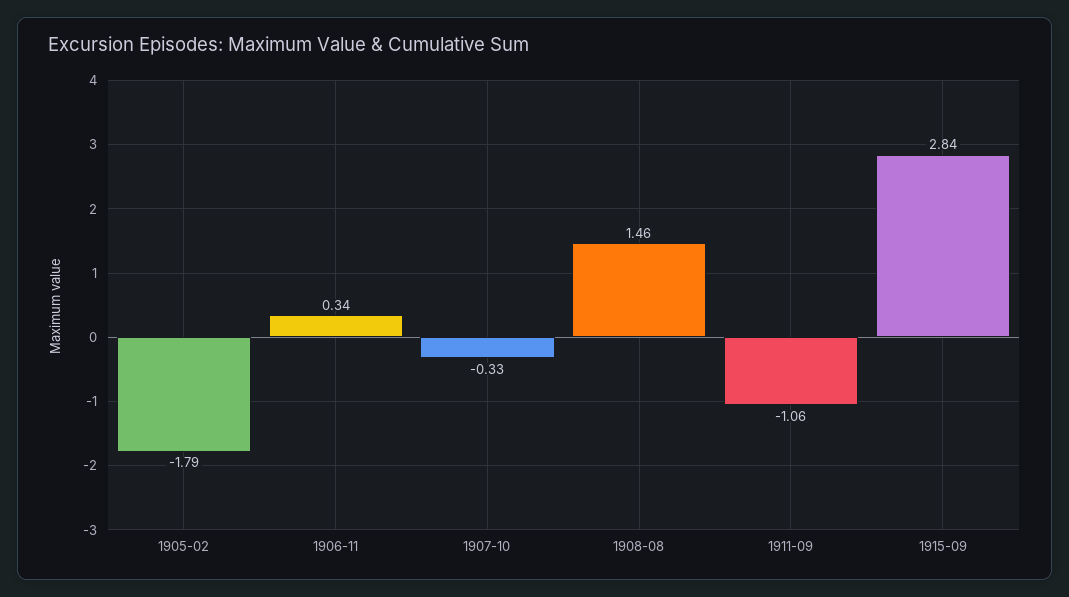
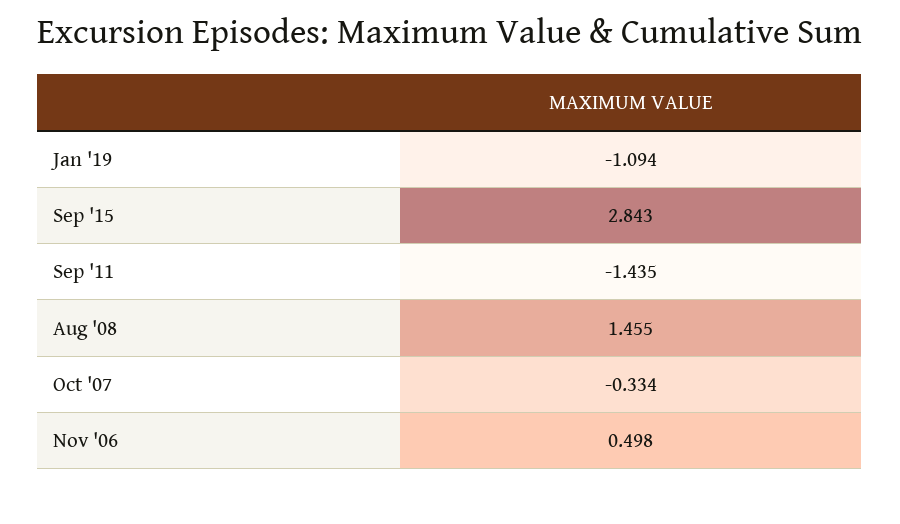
1905-02: -1.79 -> none
1906-11: 0.34 -> 0.498
1911-09: -1.06 -> -1.435
Jan '19: none -> -1.094

